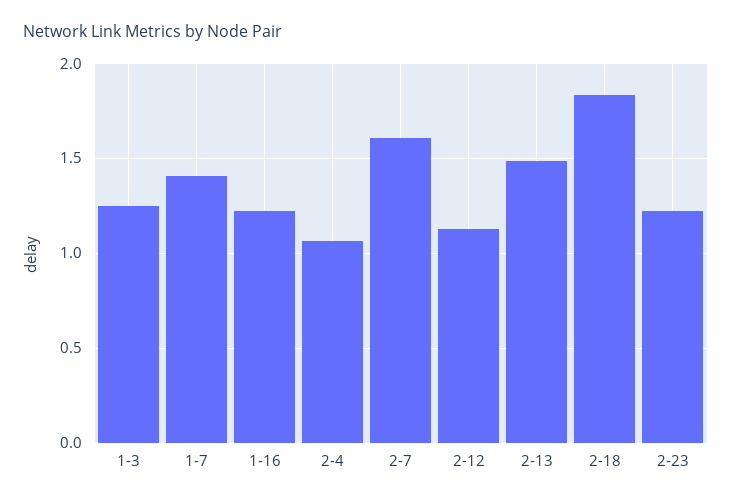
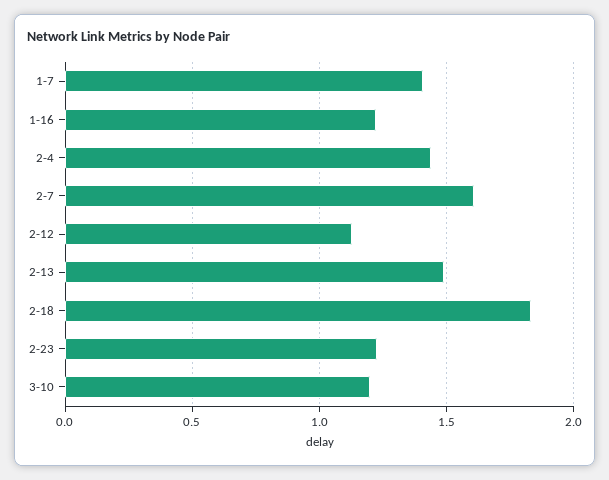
1-3: 1.25 -> none
2-4: 1.05 -> 1.45
3-10: none -> 1.2

